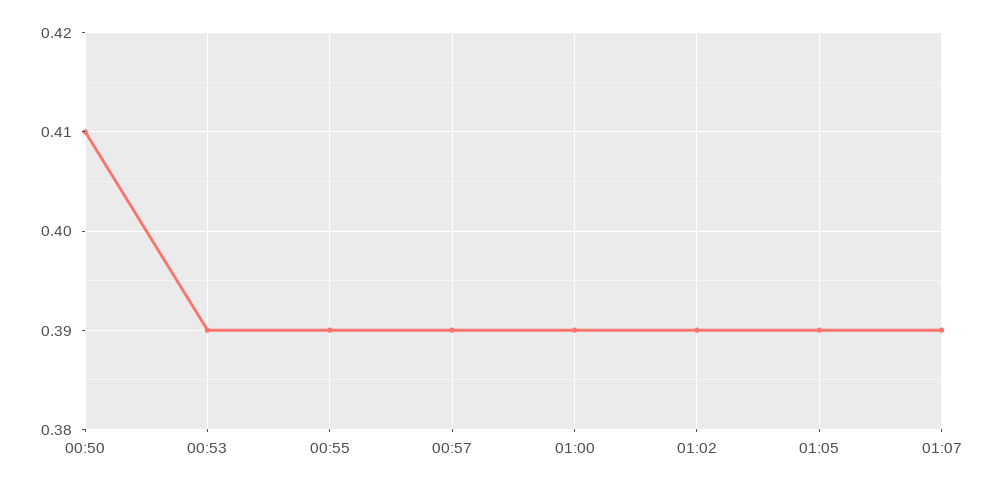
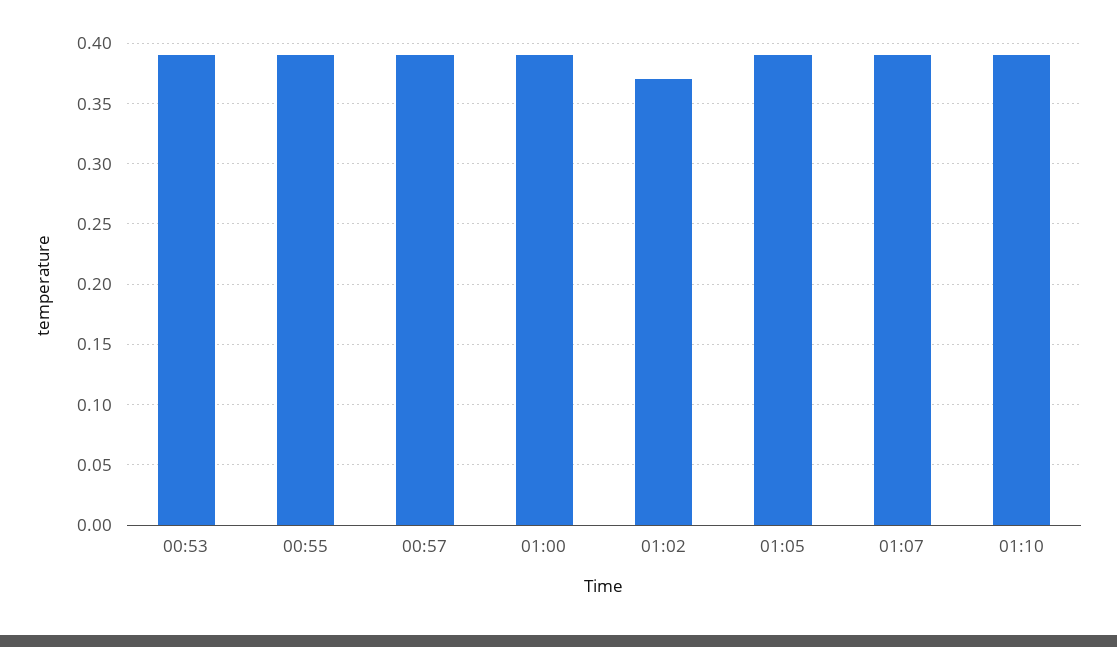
00:50: 0.41 -> none
01:02: 0.39 -> 0.37
01:10: none -> 0.39

